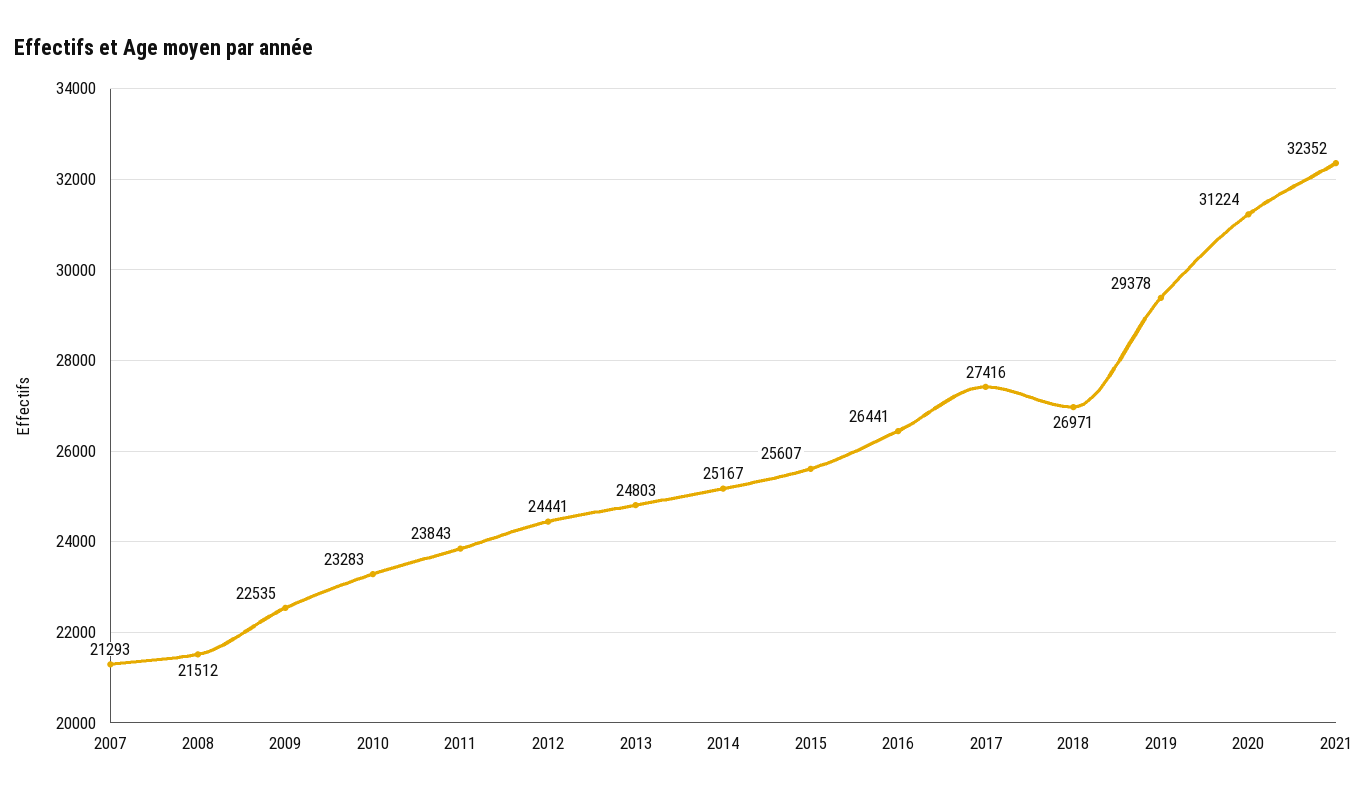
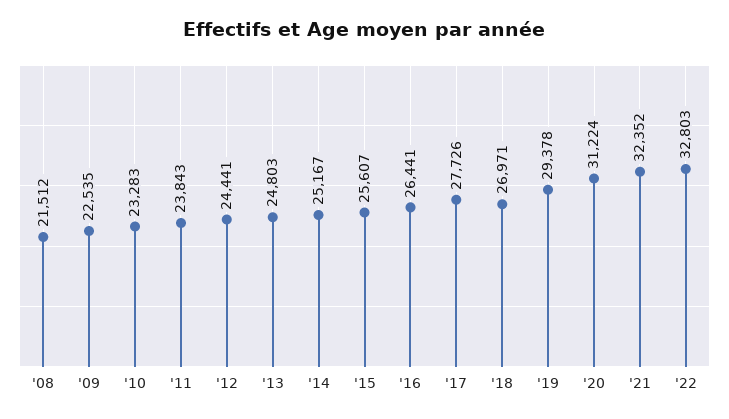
2007: 21293 -> none
2017: 27416 -> 27726
'22: none -> 32803

